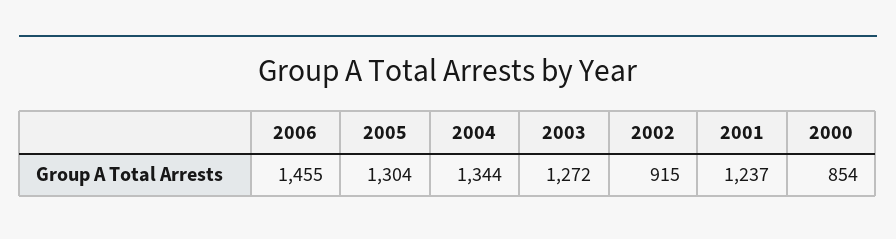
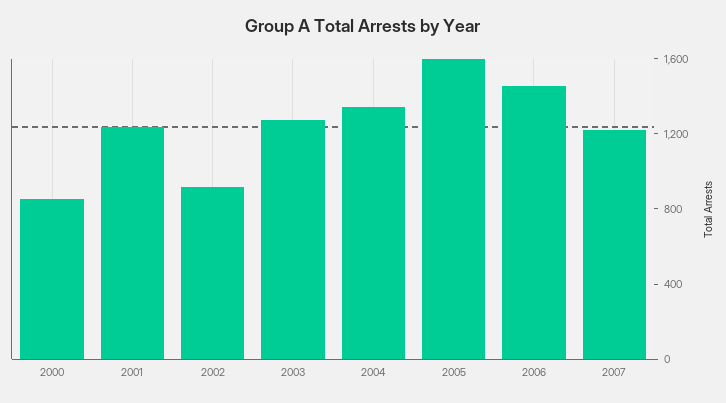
2005: 1304 -> 1600
2007: none -> 1200

